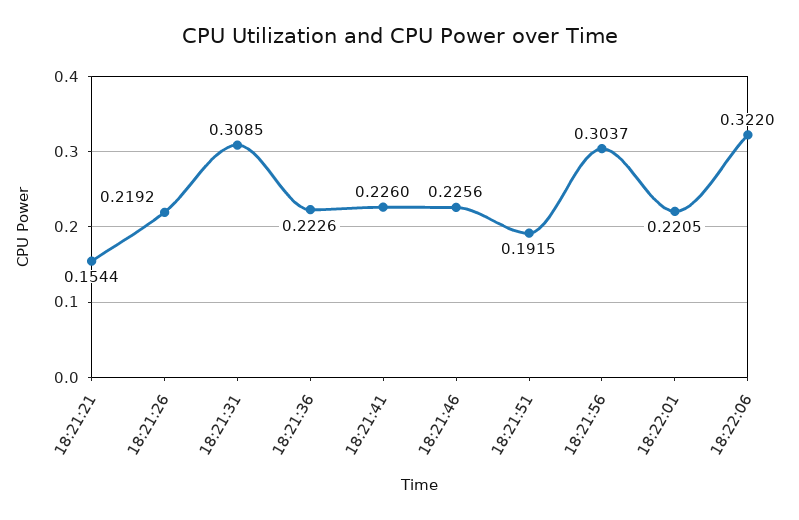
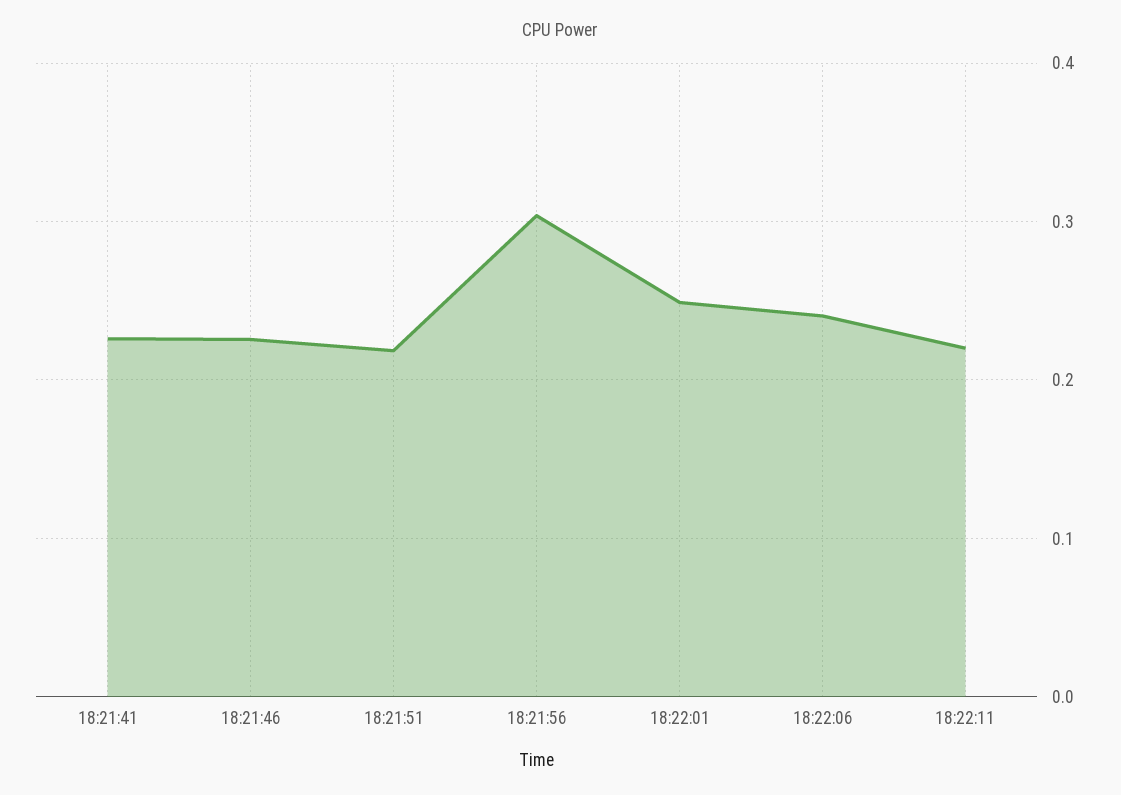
18:21:21: 0.1544 -> none
18:21:26: 0.2192 -> none
18:21:31: 0.3085 -> none
18:21:36: 0.2226 -> none
18:21:51: 0.1915 -> 0.22
18:22:01: 0.2205 -> 0.25
18:22:06: 0.322 -> 0.24
18:22:11: none -> 0.22

